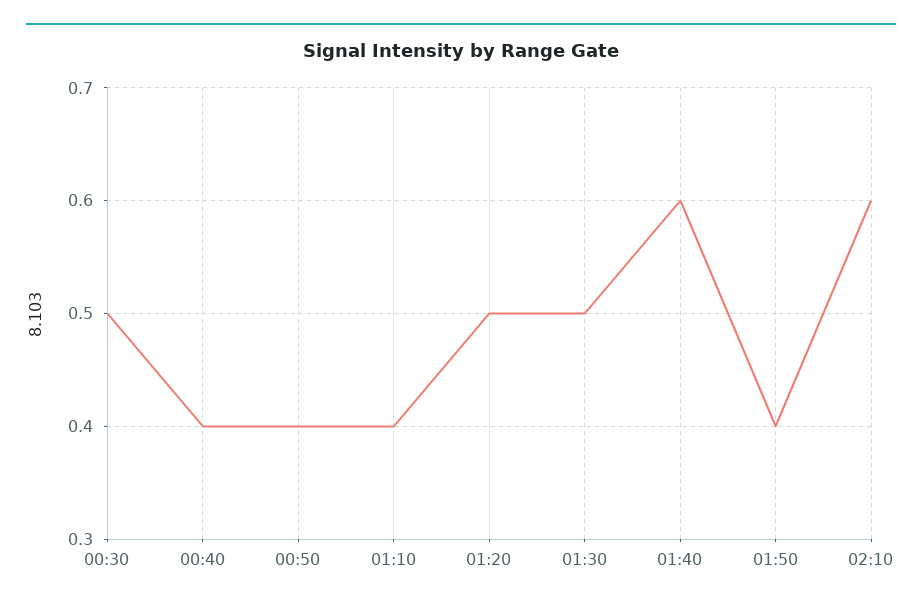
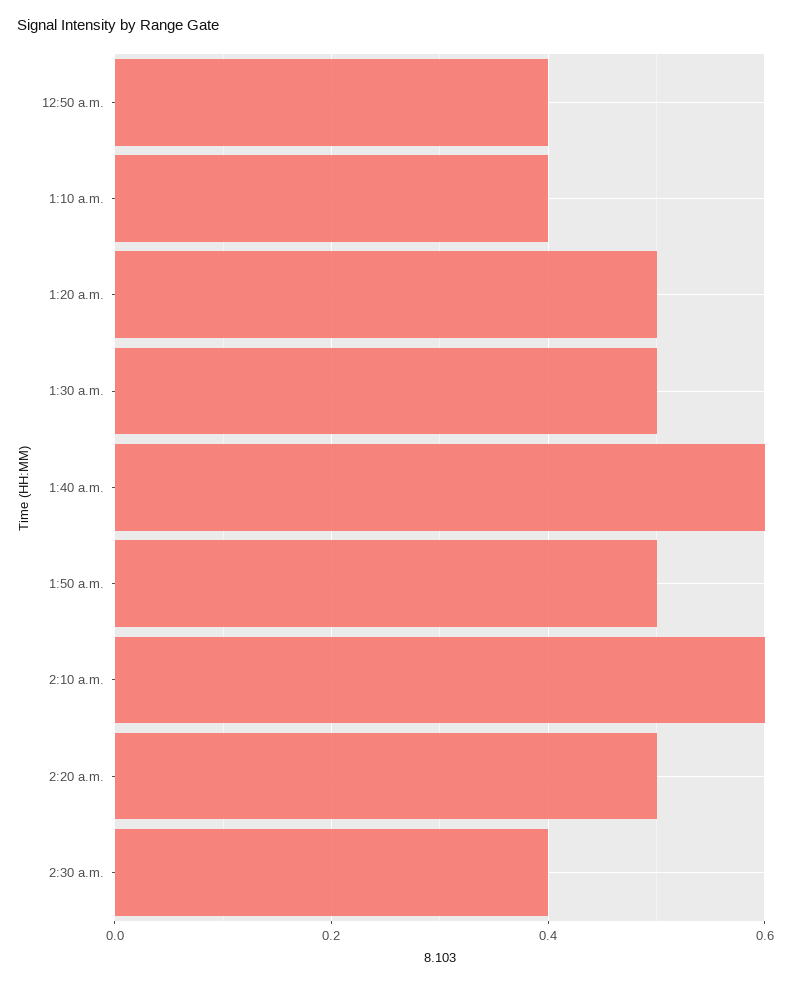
00:30: 0.5 -> none
00:40: 0.4 -> none
01:50: 0.4 -> 0.5
2:20 a.m.: none -> 0.5
2:30 a.m.: none -> 0.4

